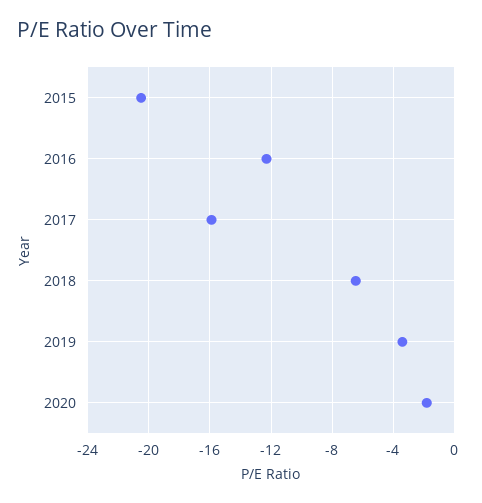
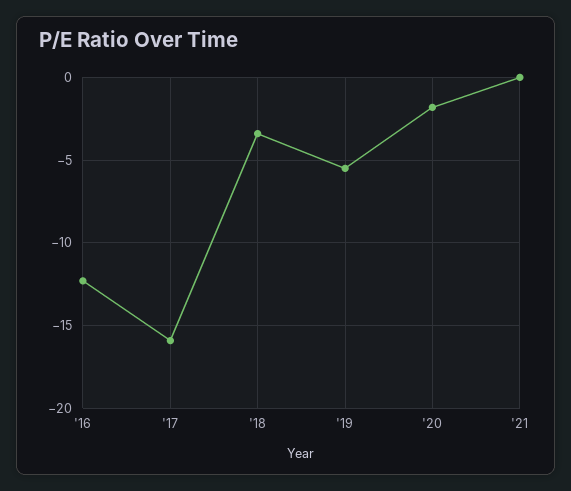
2015: -20.5 -> none
2018: -6.5 -> -3.5
2019: -3.5 -> -5.5
'21: none -> 0

